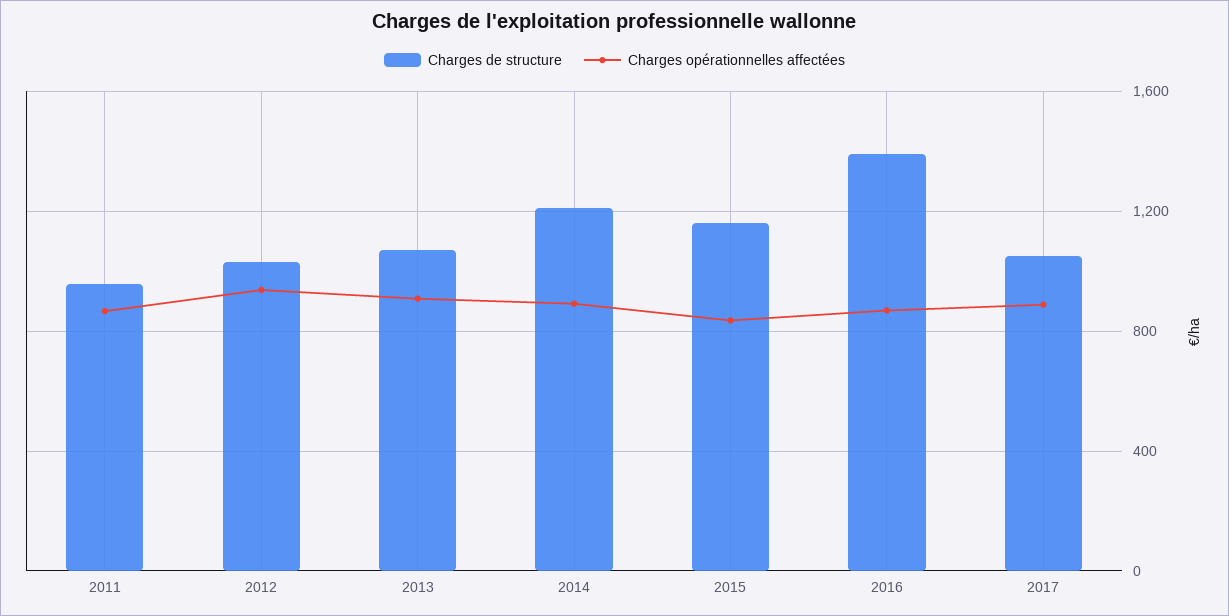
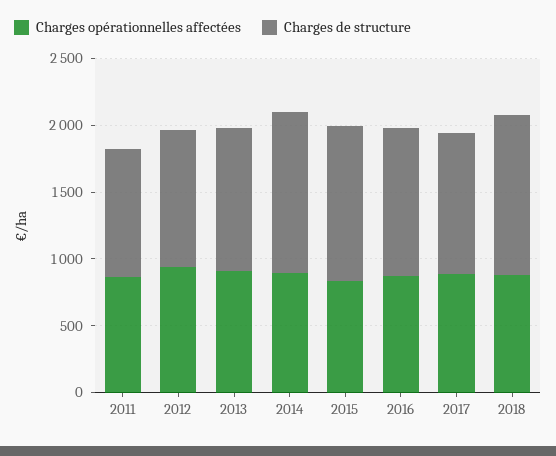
Charges de structure, 2016: 1400 -> 1100
Charges opérationnelles affectées, 2018: none -> 900
Charges de structure, 2018: none -> 1200

